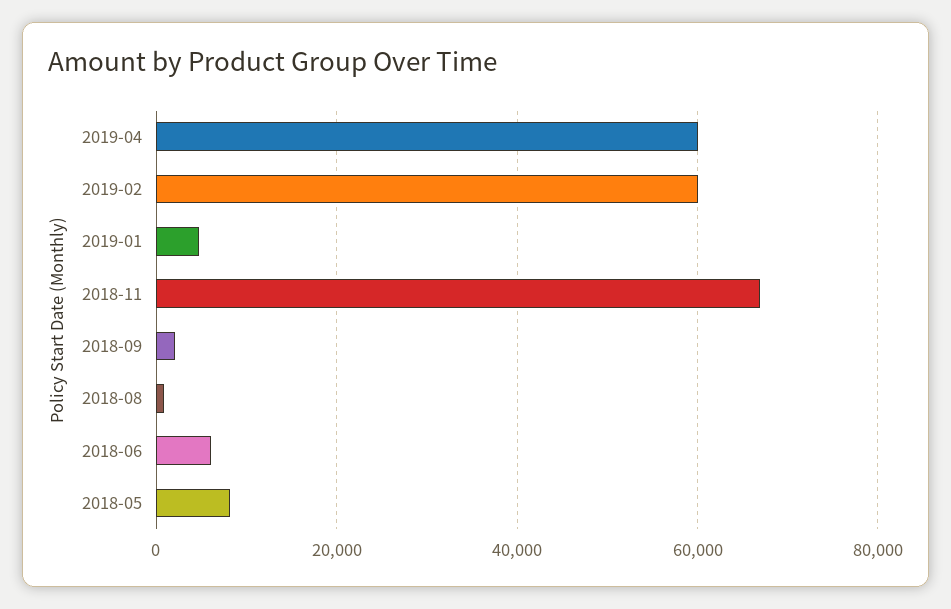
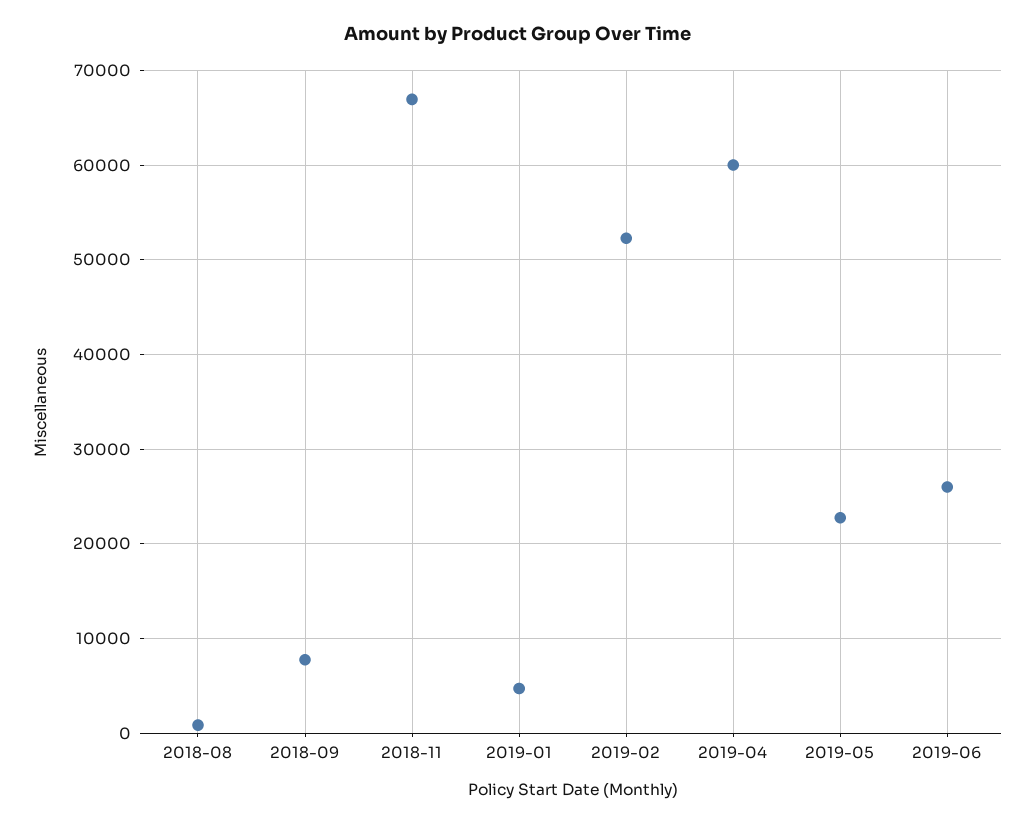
2019-02: 60000 -> 52000
2018-09: 2000 -> 8000
2018-06: 6000 -> none
2018-05: 8000 -> none
2019-05: none -> 23000
2019-06: none -> 26000

